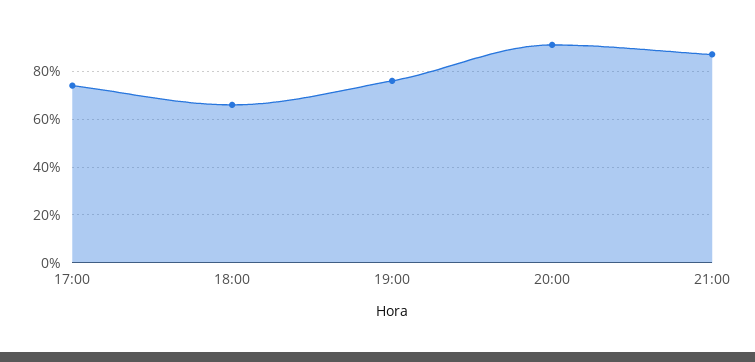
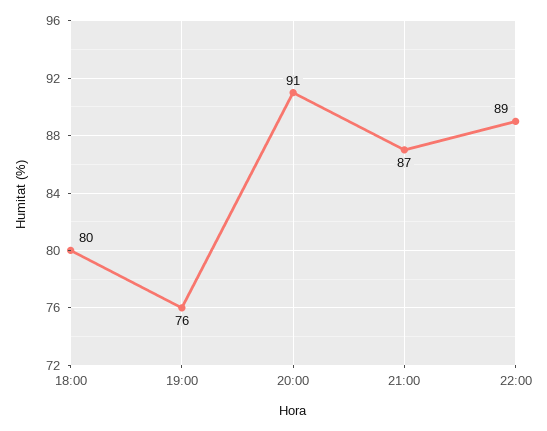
17:00: 75 -> none
18:00: 65 -> 80
22:00: none -> 89

